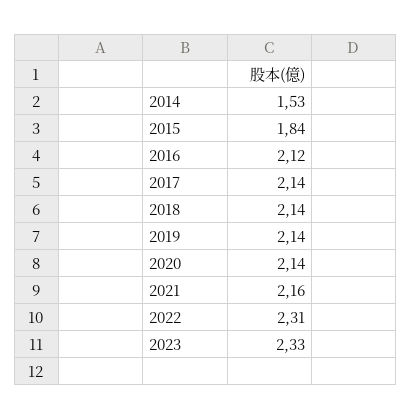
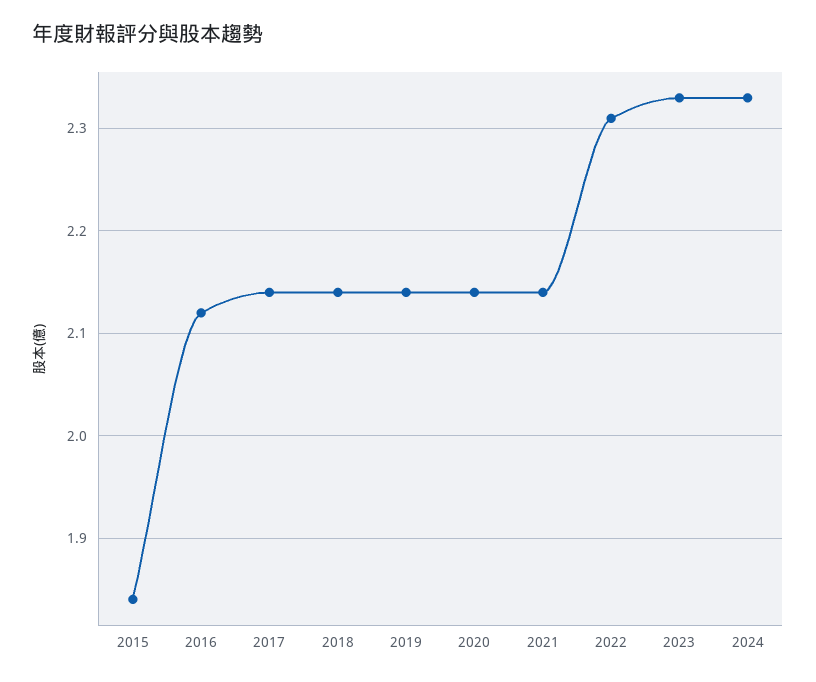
2014: 1.53 -> none
2021: 2.16 -> 2.14
2024: none -> 2.33

